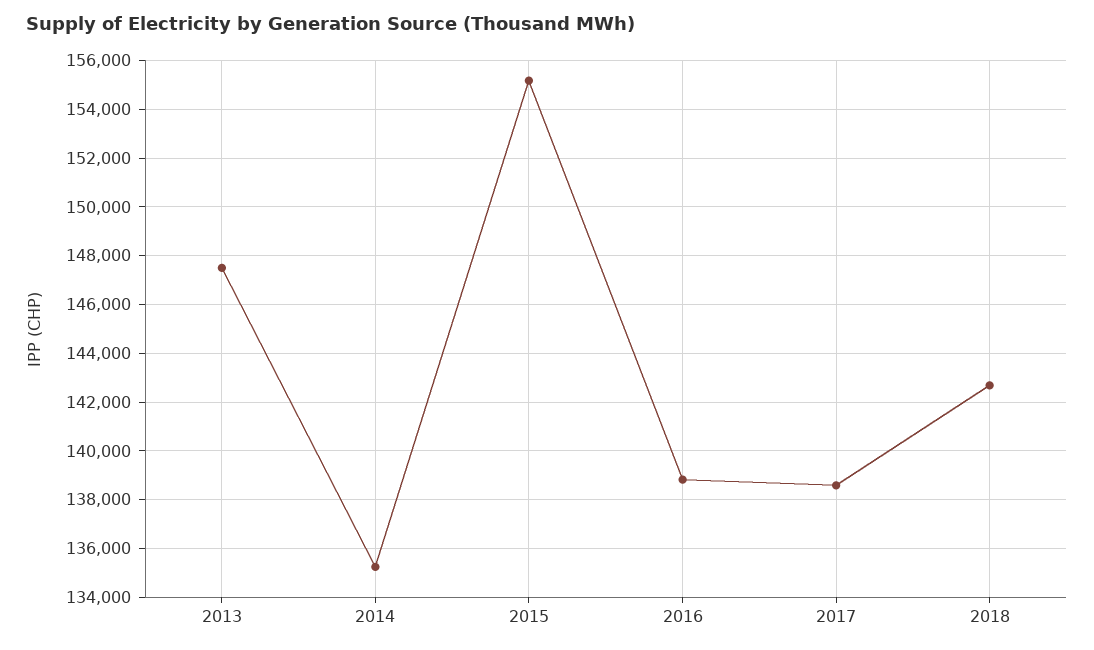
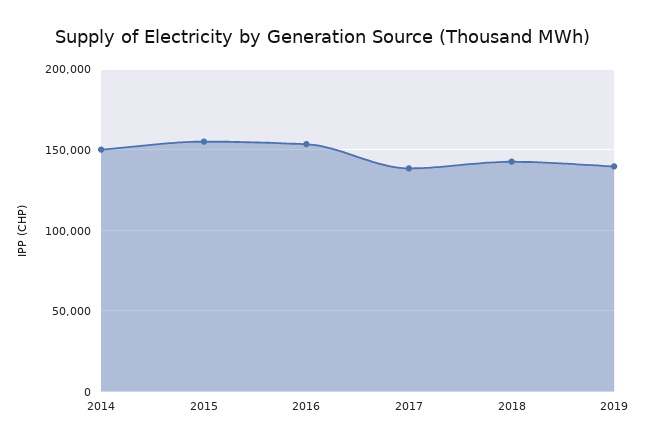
2013: 147500 -> none
2014: 135250 -> 150000
2016: 138750 -> 155000
2019: none -> 140000

